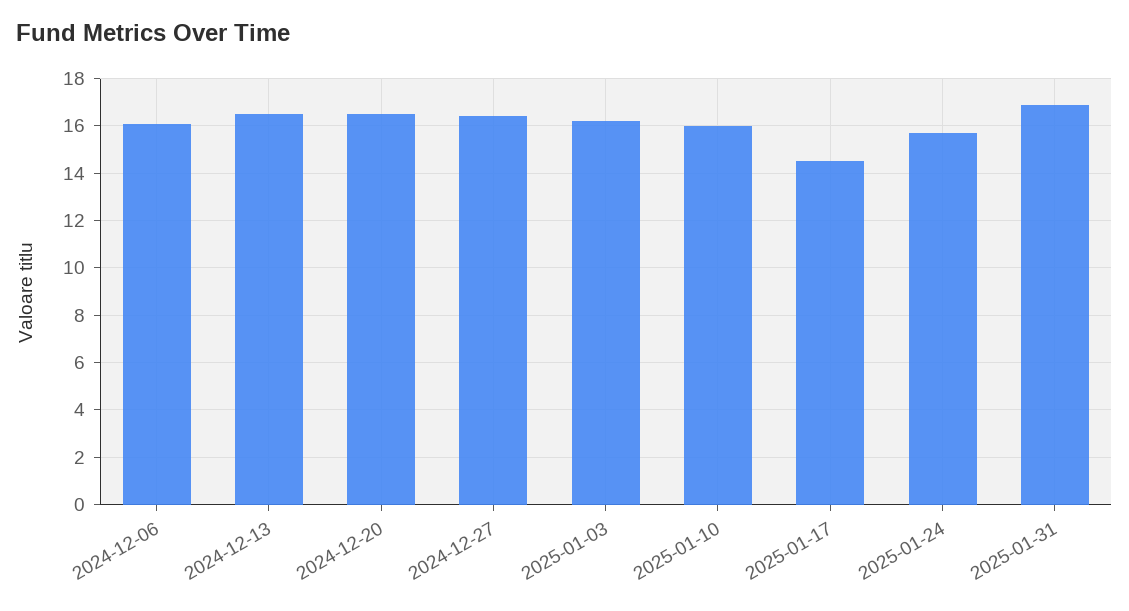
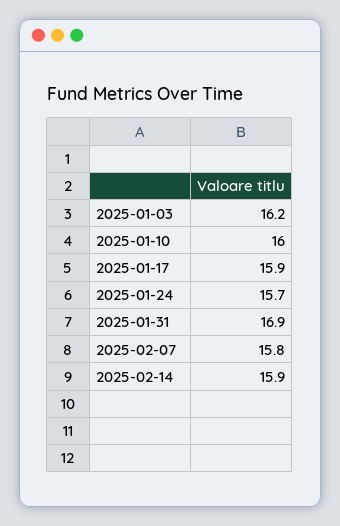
2024-12-06: 16 -> none
2024-12-13: 16.5 -> none
2024-12-20: 16.5 -> none
2024-12-27: 16.5 -> none
2025-01-17: 14.5 -> 15.9
2025-02-07: none -> 15.8
2025-02-14: none -> 15.9

